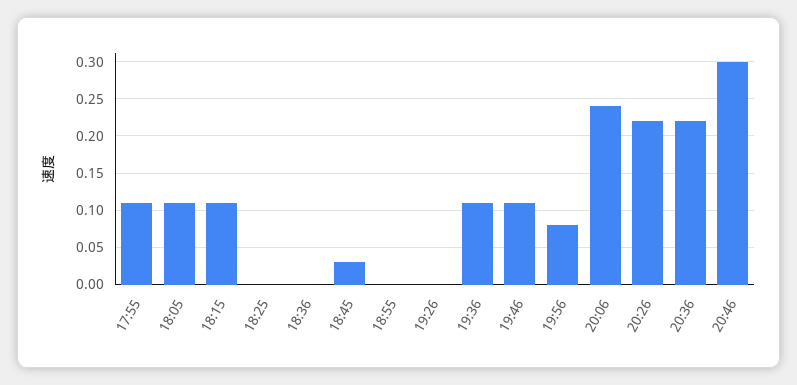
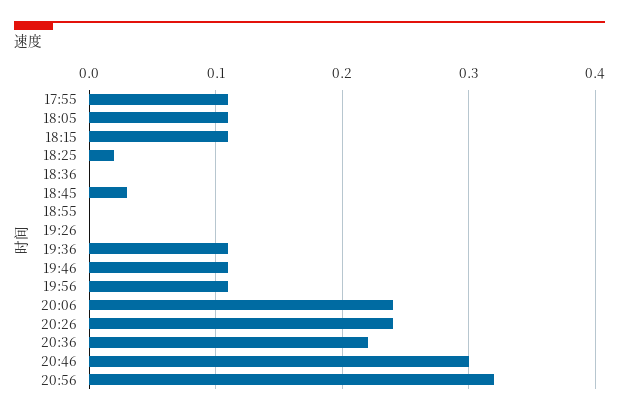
18:25: 0 -> 0.02
19:56: 0.08 -> 0.11
20:26: 0.22 -> 0.24
20:56: none -> 0.32

